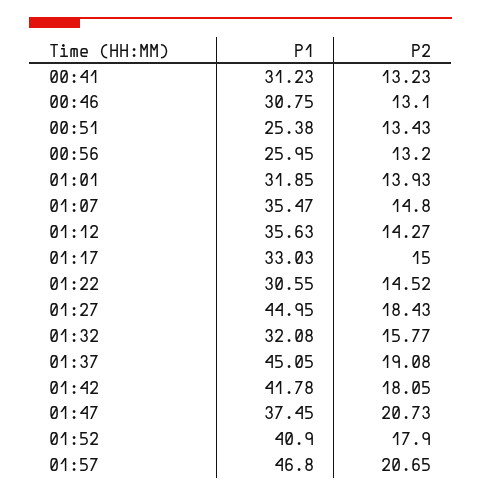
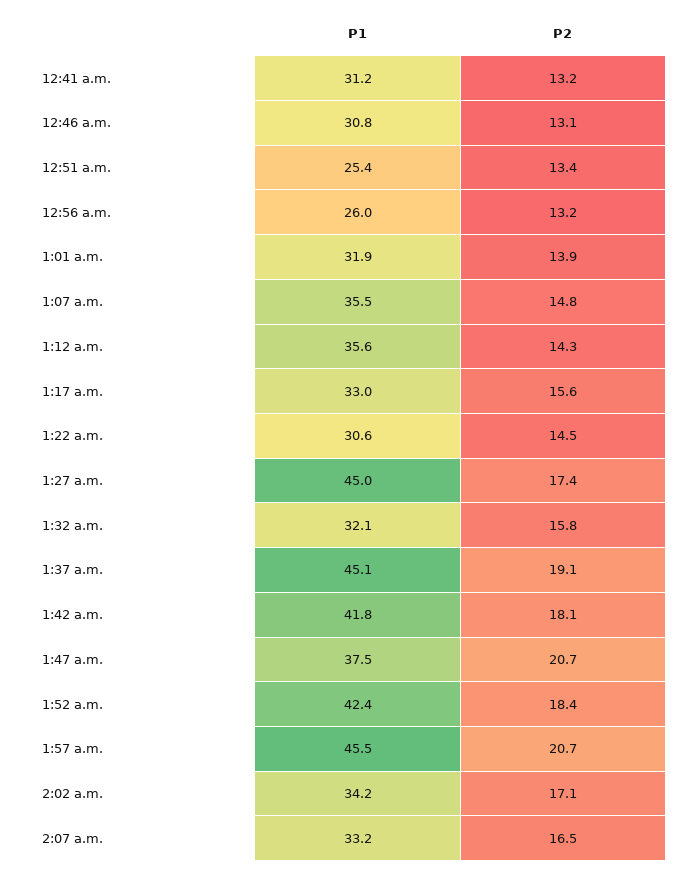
P2, 01:17: 15 -> 15.6
P2, 01:27: 18.43 -> 17.4
P1, 01:52: 40.9 -> 42.4
P2, 01:52: 17.9 -> 18.4
P1, 01:57: 46.8 -> 45.5
P1, 2:02 a.m.: none -> 34.2
P2, 2:02 a.m.: none -> 17.1
P1, 2:07 a.m.: none -> 33.2
P2, 2:07 a.m.: none -> 16.5

